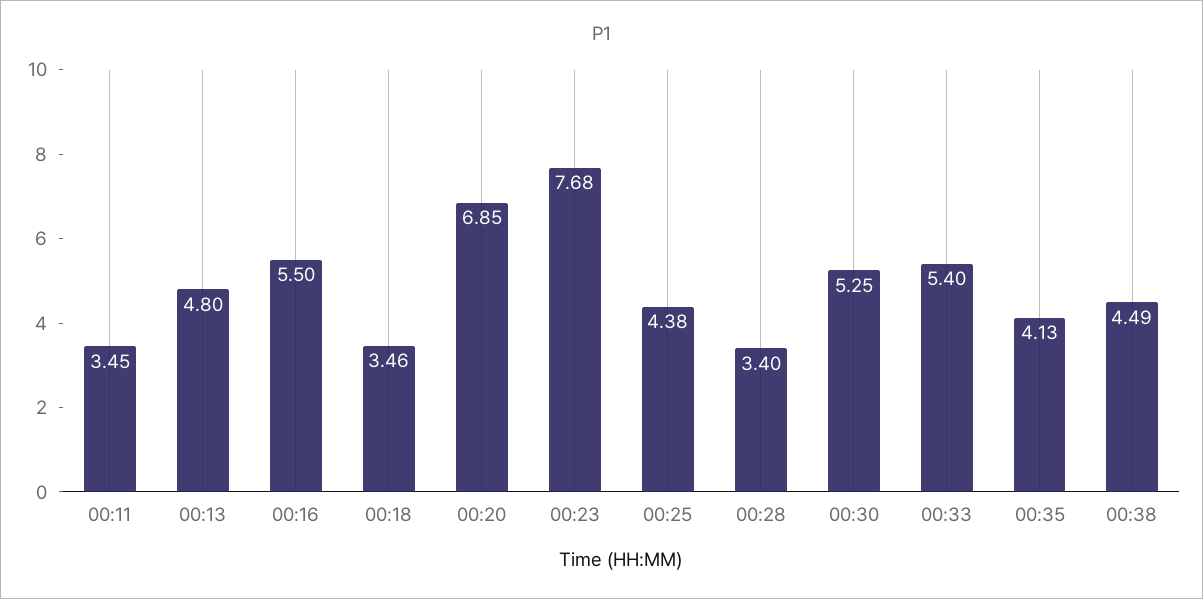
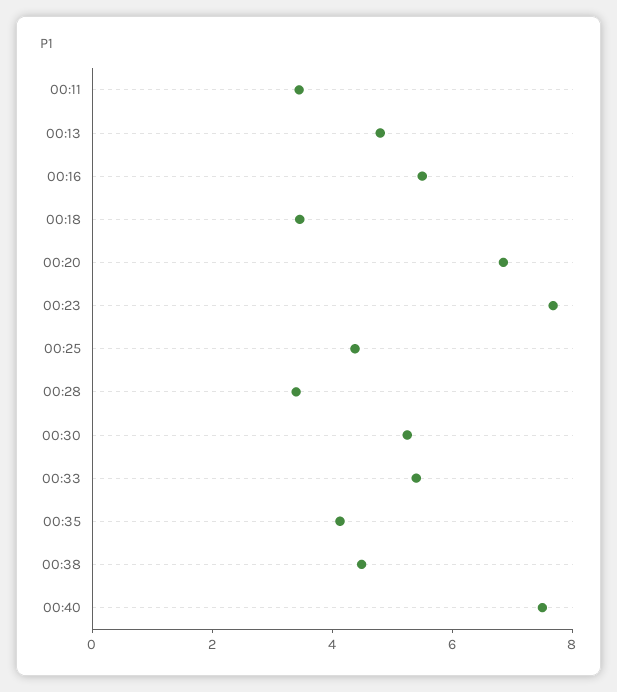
00:40: none -> 7.5

